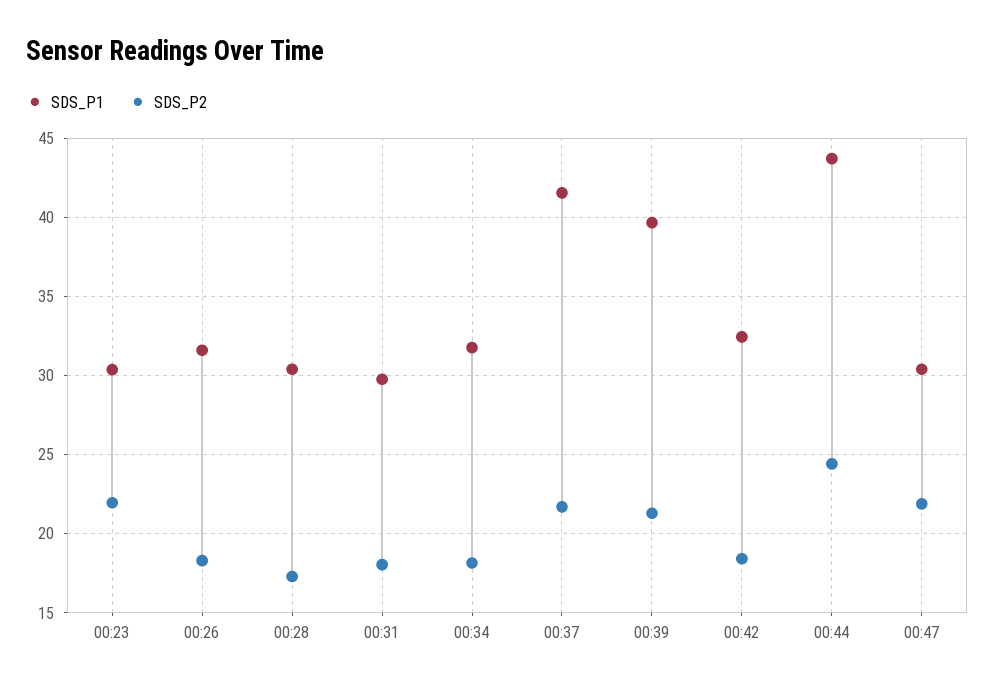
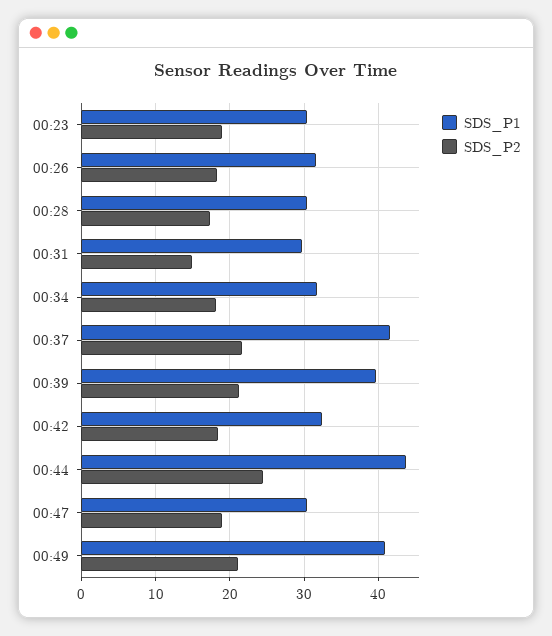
SDS_P2, 00:23: 22 -> 19
SDS_P2, 00:31: 18 -> 15
SDS_P2, 00:47: 22 -> 19
SDS_P1, 00:49: none -> 41
SDS_P2, 00:49: none -> 21

